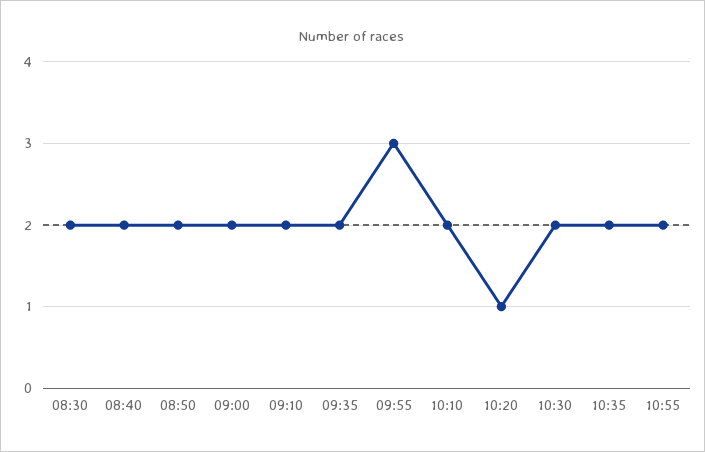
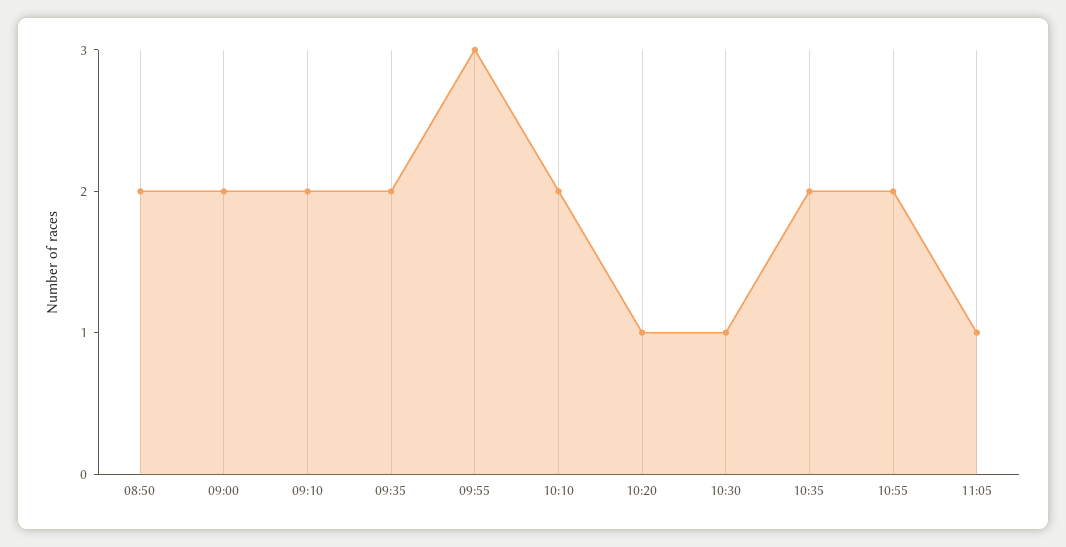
08:30: 2 -> none
08:40: 2 -> none
10:30: 2 -> 1
11:05: none -> 1

